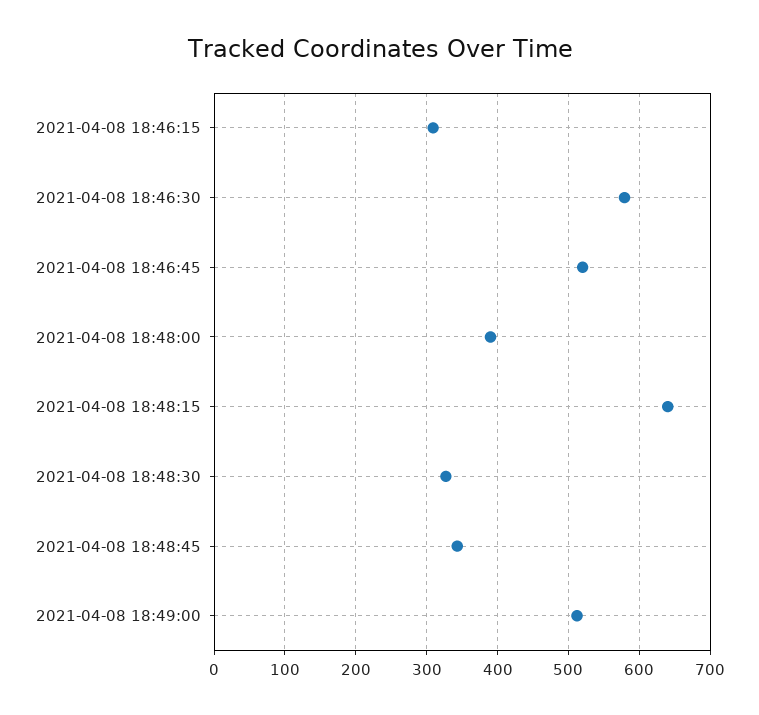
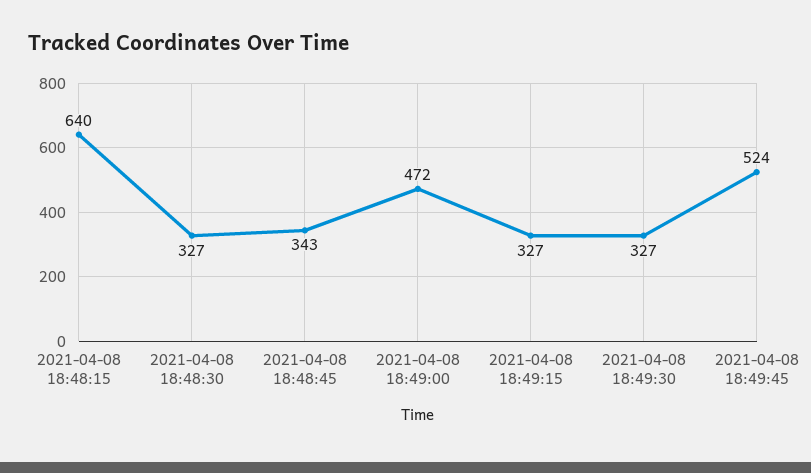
2021-04-08 18:46:15: 310 -> none
2021-04-08 18:46:30: 580 -> none
2021-04-08 18:46:45: 520 -> none
2021-04-08 18:48:00: 390 -> none
2021-04-08 18:49:00: 510 -> 472
2021-04-08 18:49:15: none -> 327
2021-04-08 18:49:30: none -> 327
2021-04-08 18:49:45: none -> 524

